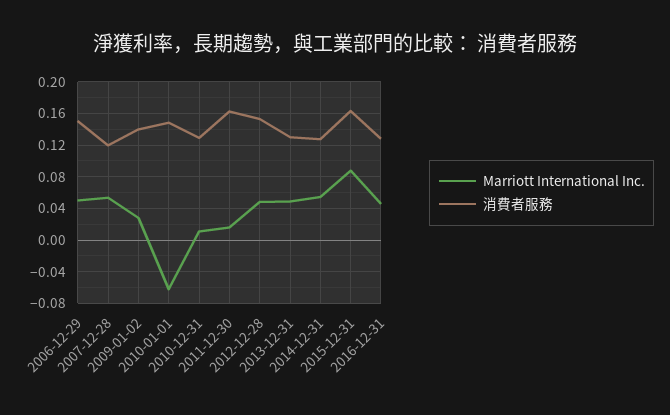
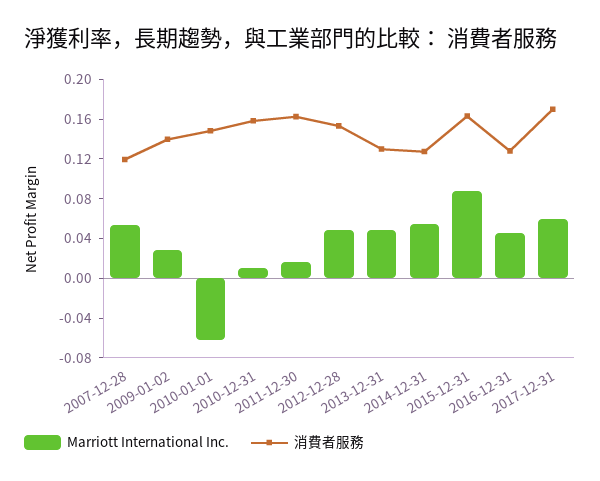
Marriott International Inc., 2006-12-29: 0.05 -> none
消費者服務, 2006-12-29: 0.15 -> none
消費者服務, 2010-12-31: 0.13 -> 0.16
Marriott International Inc., 2017-12-31: none -> 0.06
消費者服務, 2017-12-31: none -> 0.17

